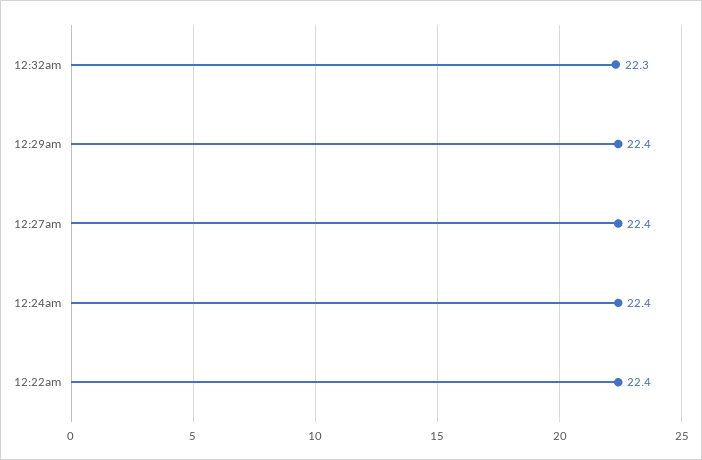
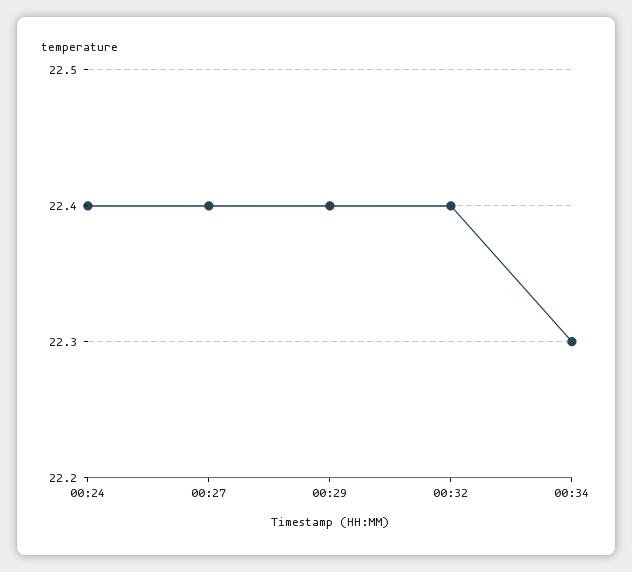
12:32am: 22.3 -> 22.4
12:22am: 22.4 -> none
00:34: none -> 22.3

